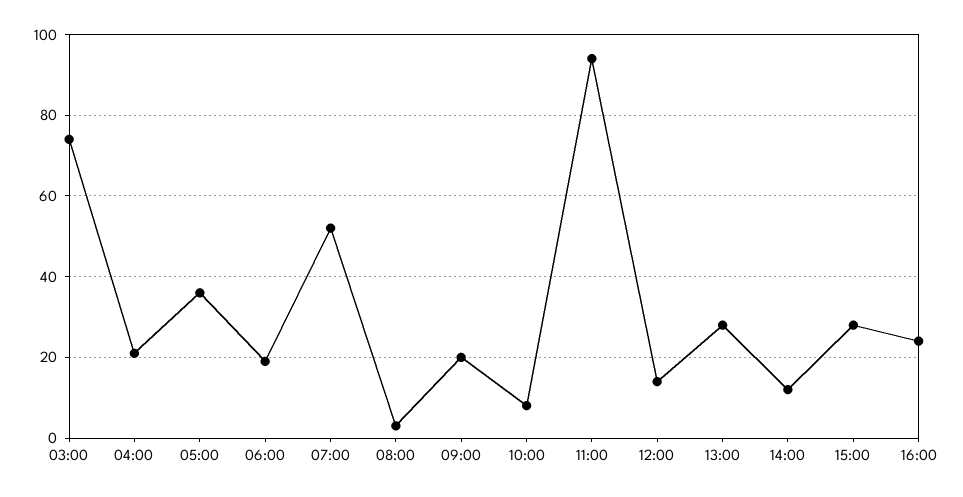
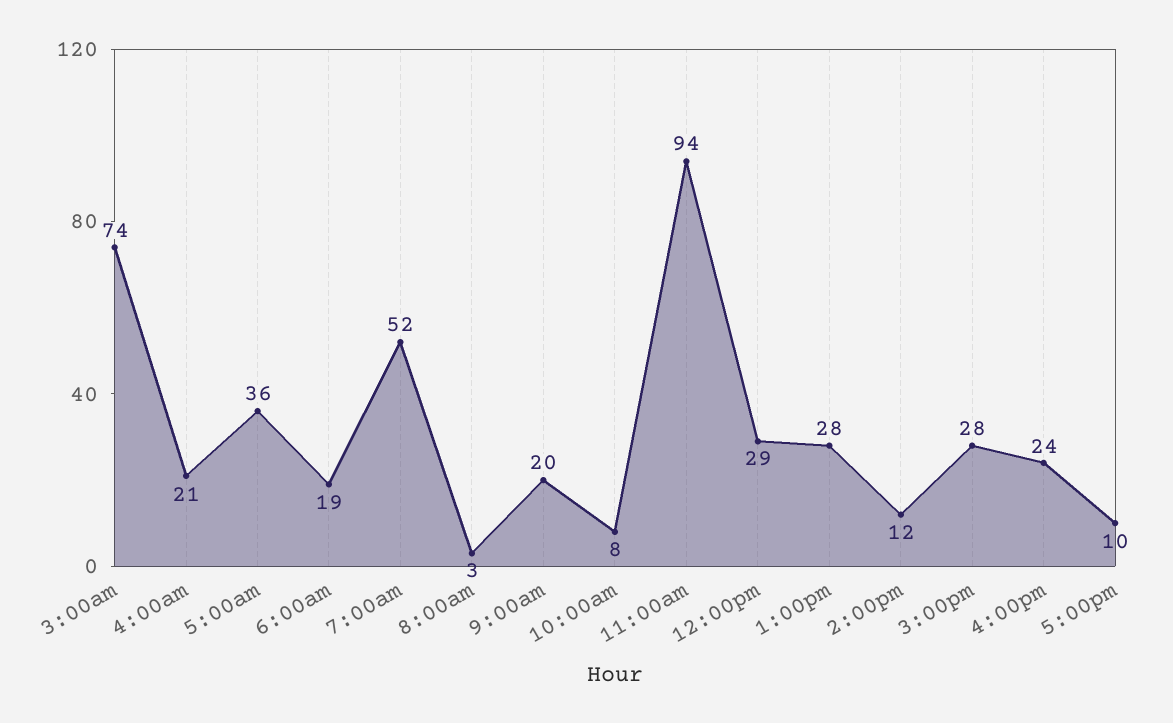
12:00: 15 -> 29
5:00pm: none -> 10

